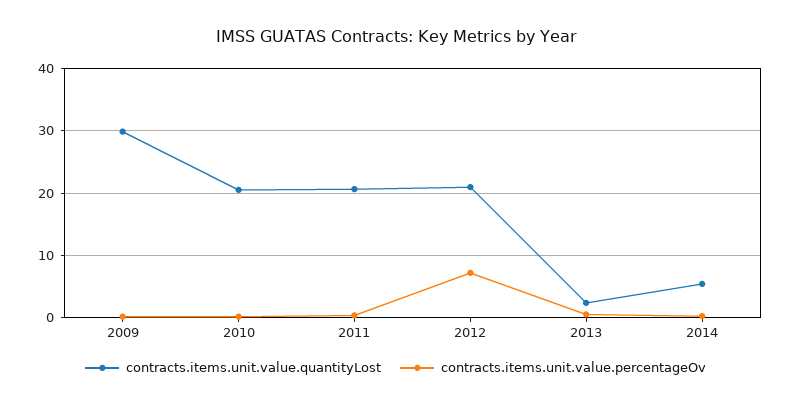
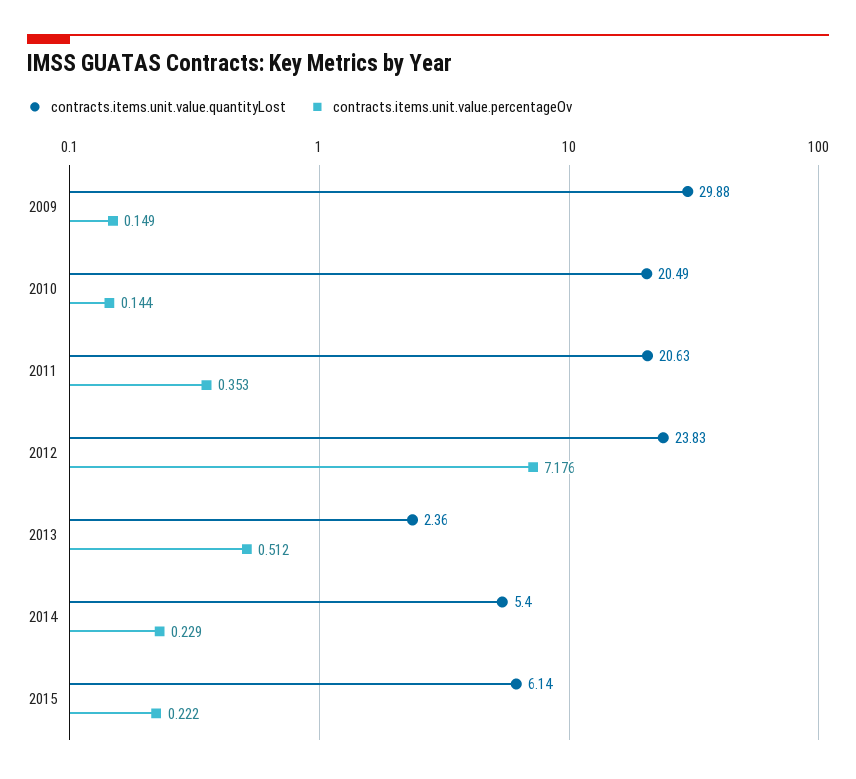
contracts.items.unit.value.quantityLost, 2012: 21 -> 23.83
contracts.items.unit.value.quantityLost, 2015: none -> 6.14
contracts.items.unit.value.percentageOv, 2015: none -> 0.222

